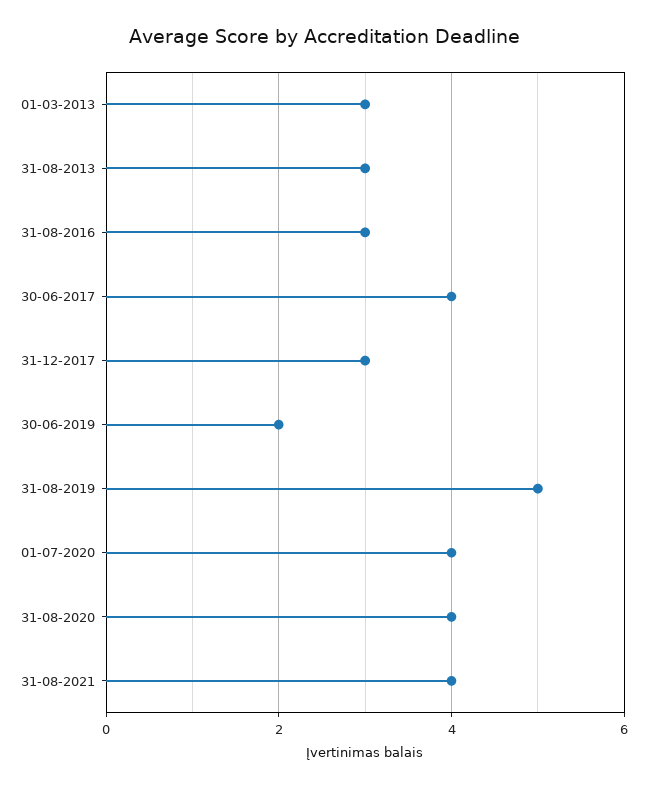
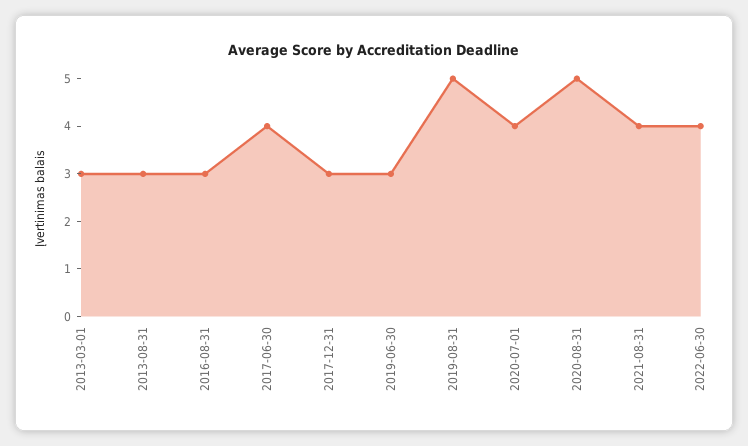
30-06-2019: 2 -> 3
31-08-2020: 4 -> 5
2022-06-30: none -> 4

